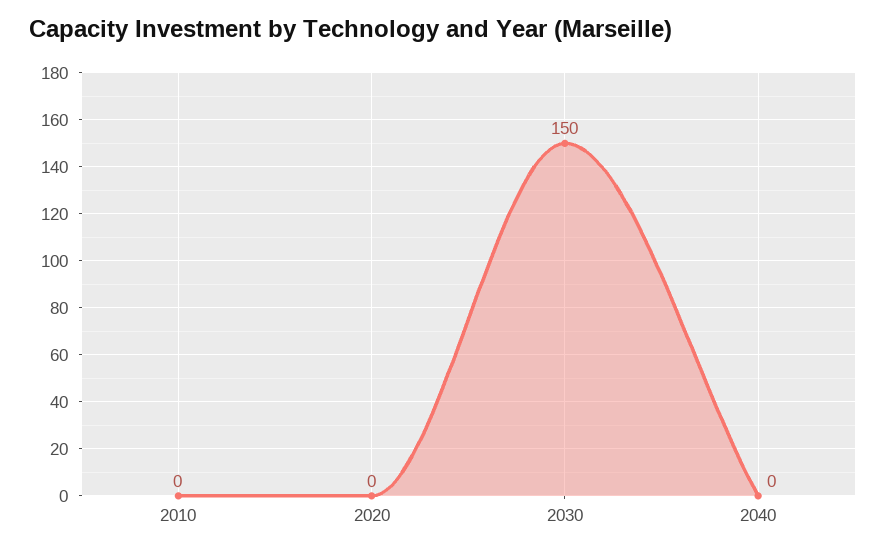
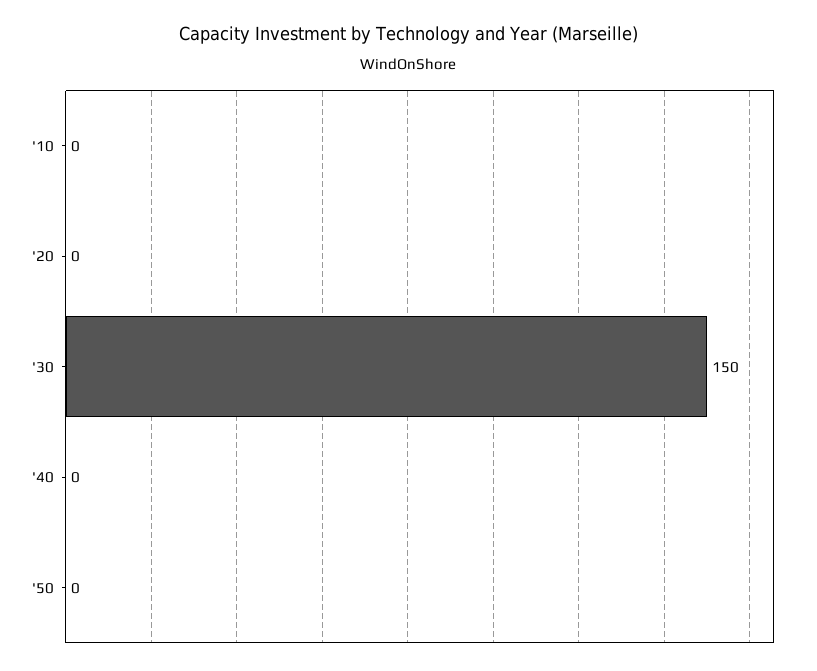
'50: none -> 0

